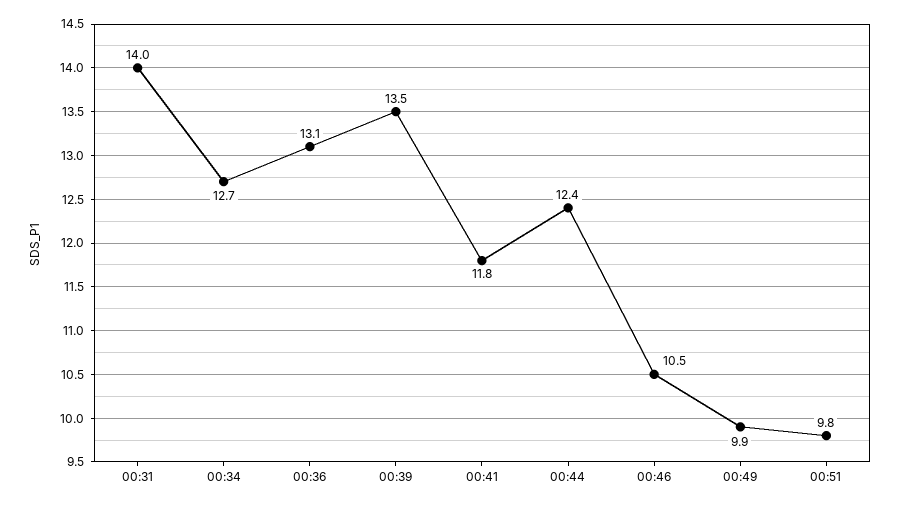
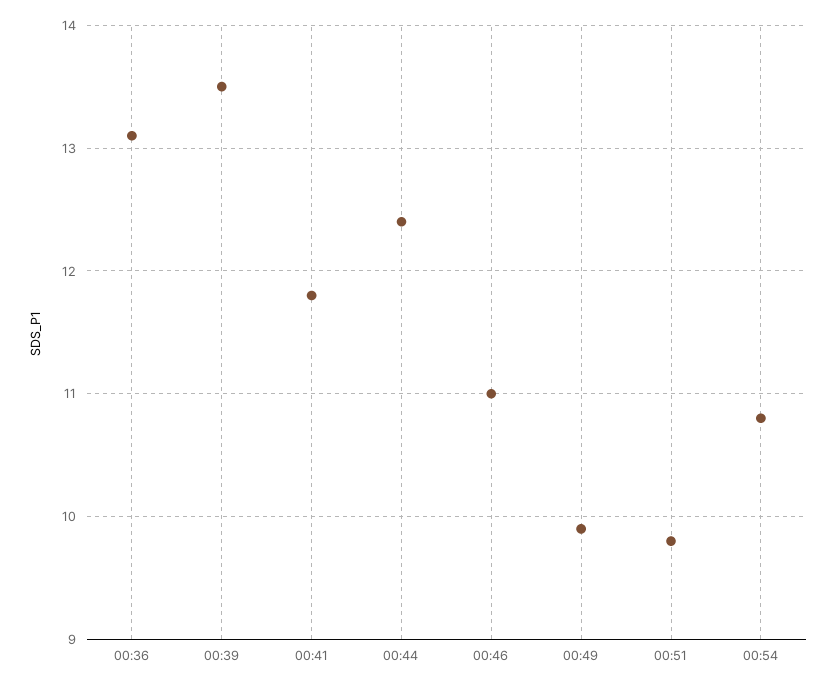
00:31: 14 -> none
00:34: 12.7 -> none
00:46: 10.5 -> 11
00:54: none -> 10.8

